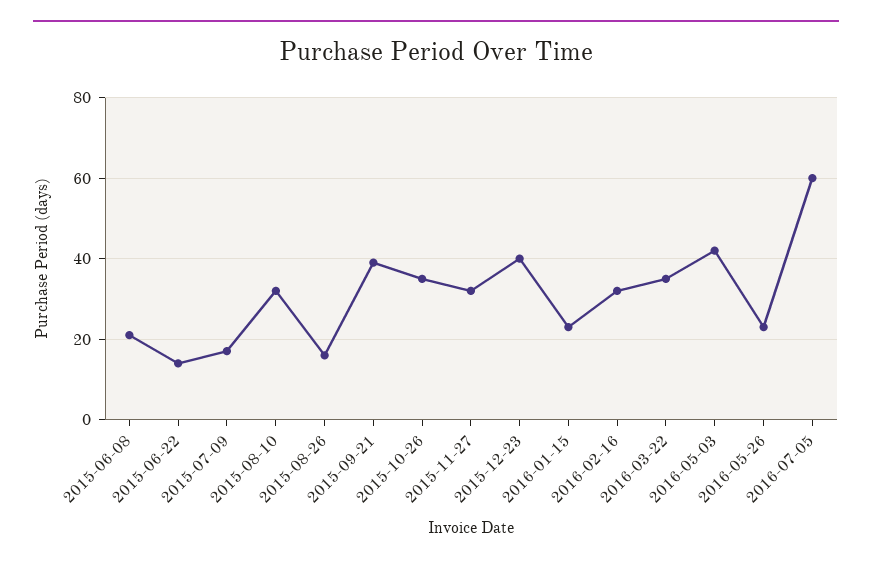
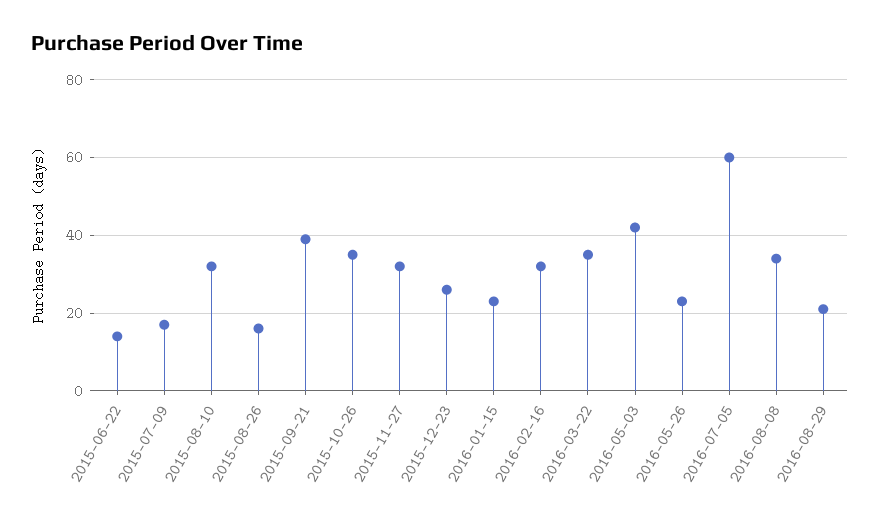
2015-06-08: 20 -> none
2015-12-23: 40 -> 25
2016-08-08: none -> 35
2016-08-29: none -> 20

